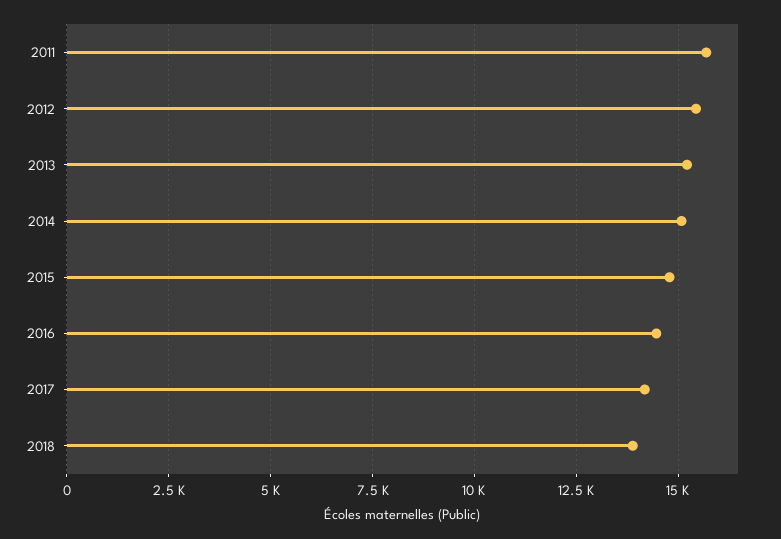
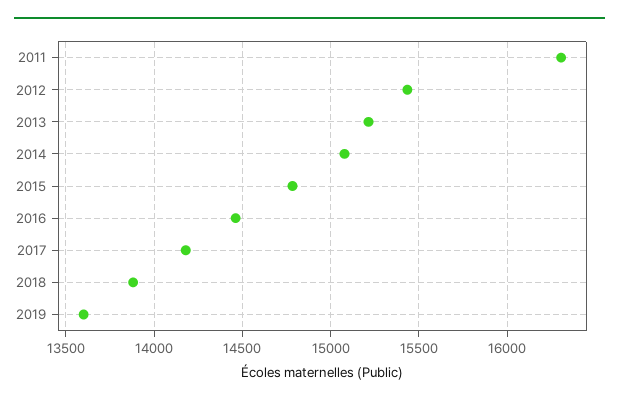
2011: 15750 -> 16300
2019: none -> 13600

